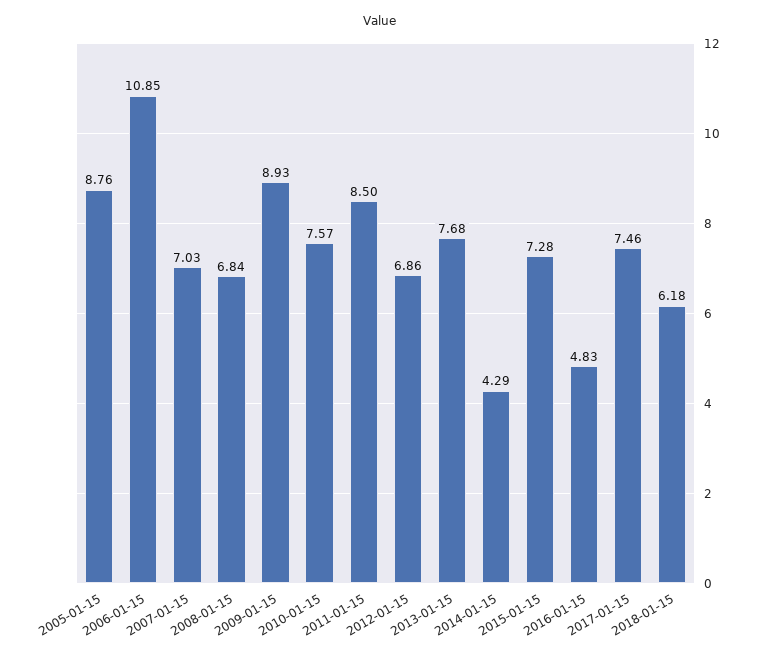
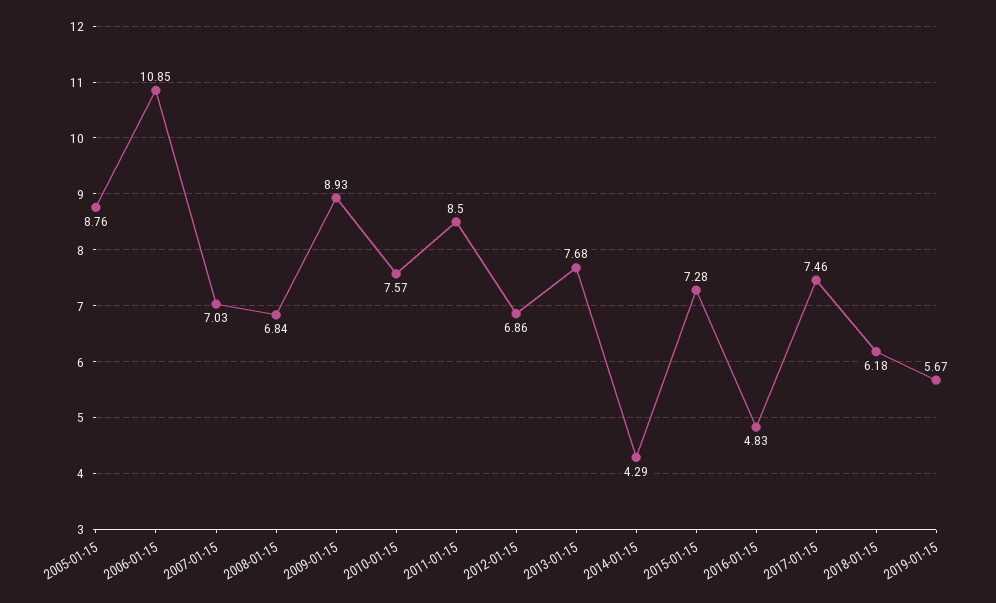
2019-01-15: none -> 5.67

